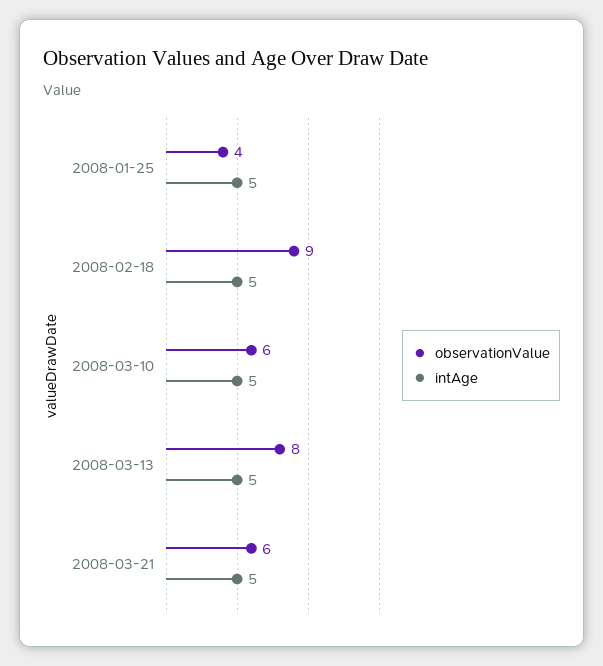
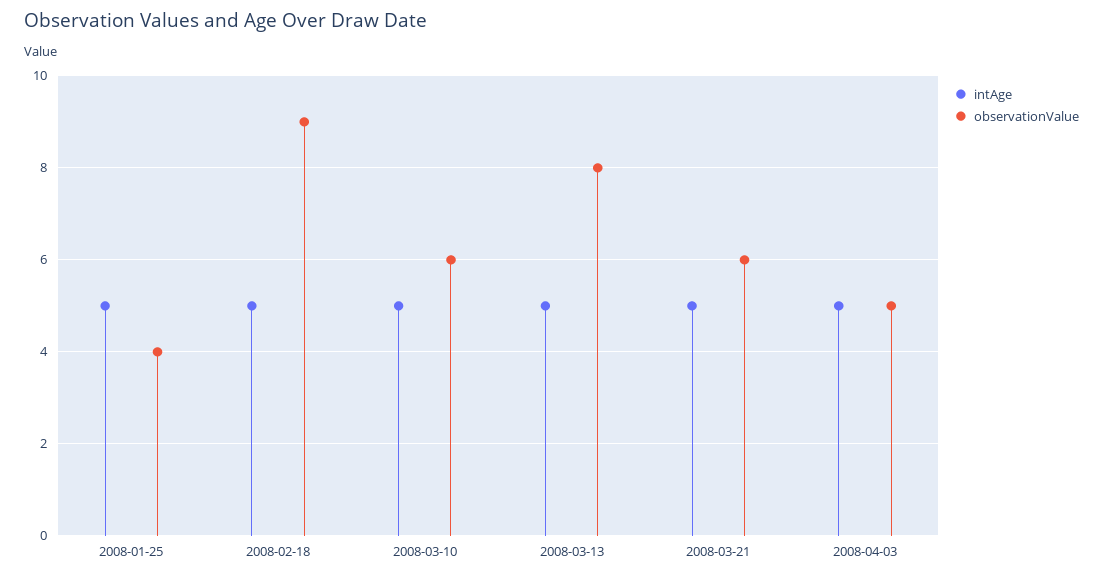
intAge, 2008-04-03: none -> 5
observationValue, 2008-04-03: none -> 5

